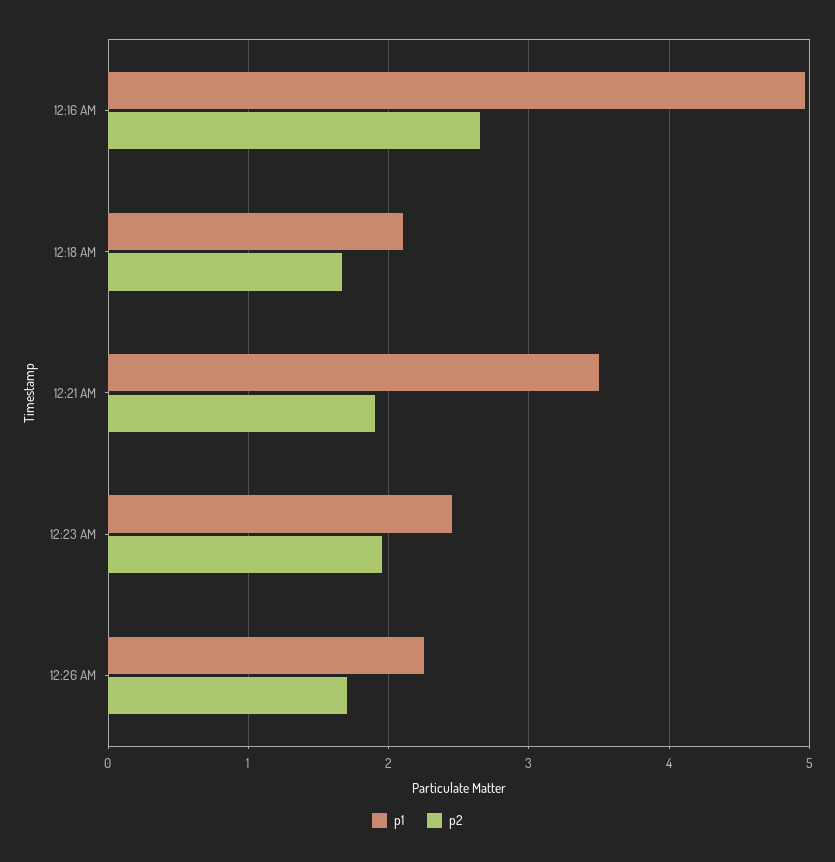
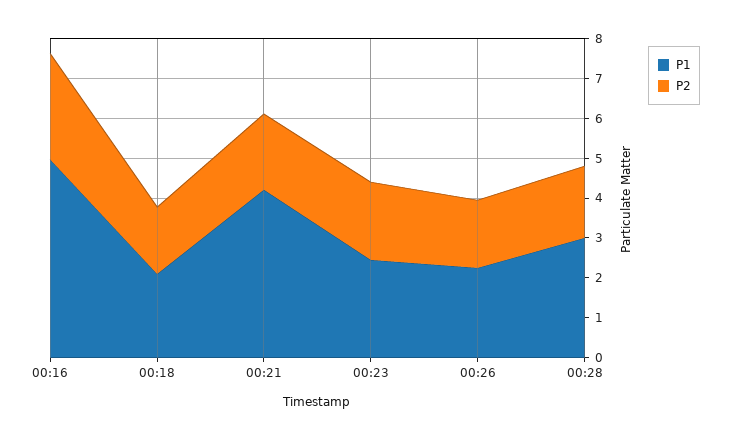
p1, 12:21 AM: 3.5 -> 4.25
p1, 00:28: none -> 3
p2, 00:28: none -> 1.75

